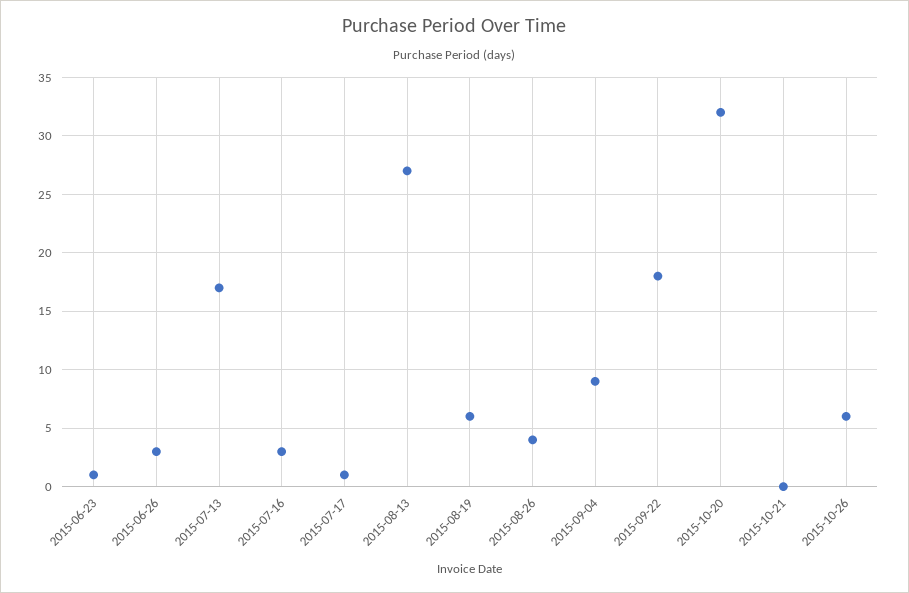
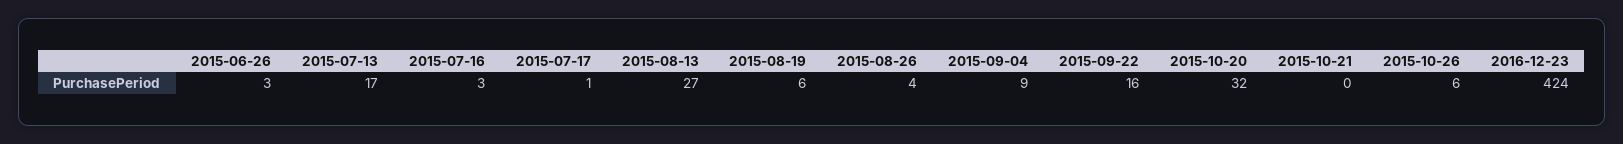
2015-06-23: 1 -> none
2015-09-22: 18 -> 16
2016-12-23: none -> 424

